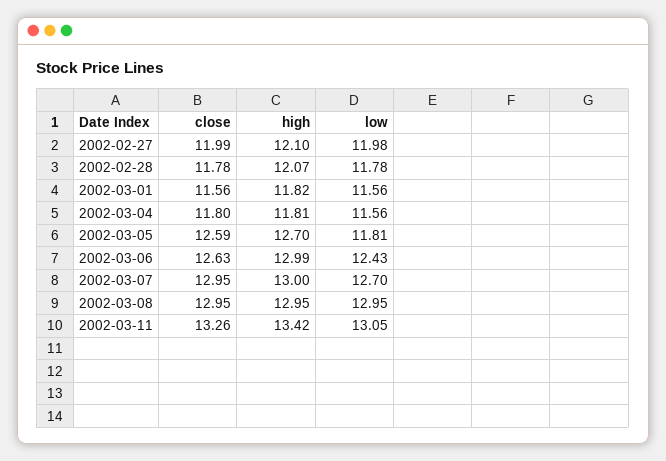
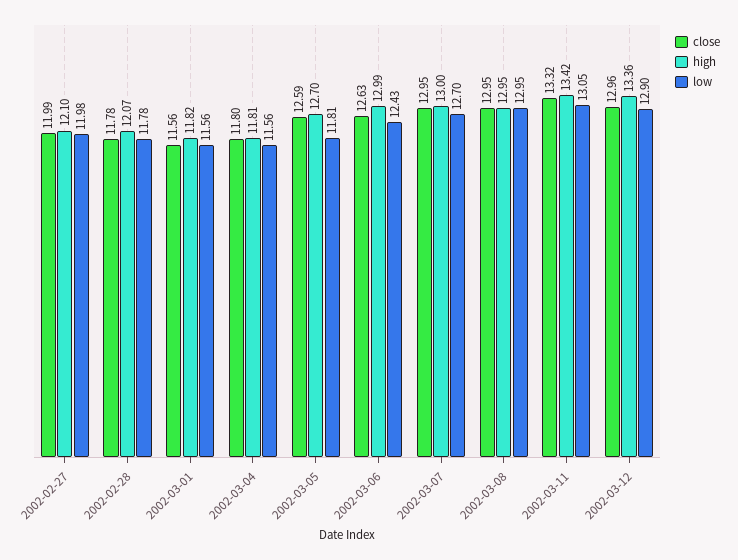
close, 2002-03-11: 13.26 -> 13.32
close, 2002-03-12: none -> 12.96
high, 2002-03-12: none -> 13.36
low, 2002-03-12: none -> 12.9

